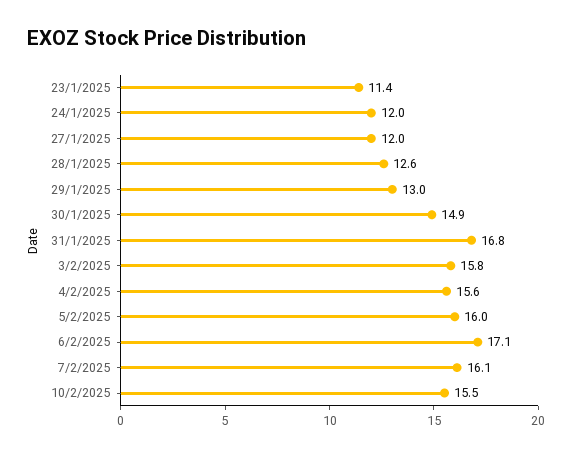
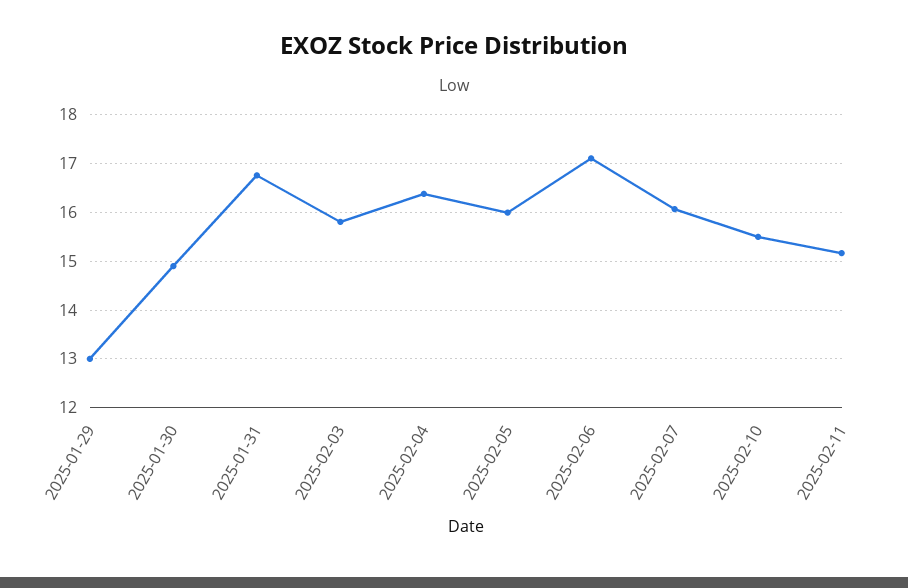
23/1/2025: 11.4 -> none
24/1/2025: 12 -> none
27/1/2025: 12 -> none
28/1/2025: 12.6 -> none
4/2/2025: 15.6 -> 16.4
2025-02-11: none -> 15.2

